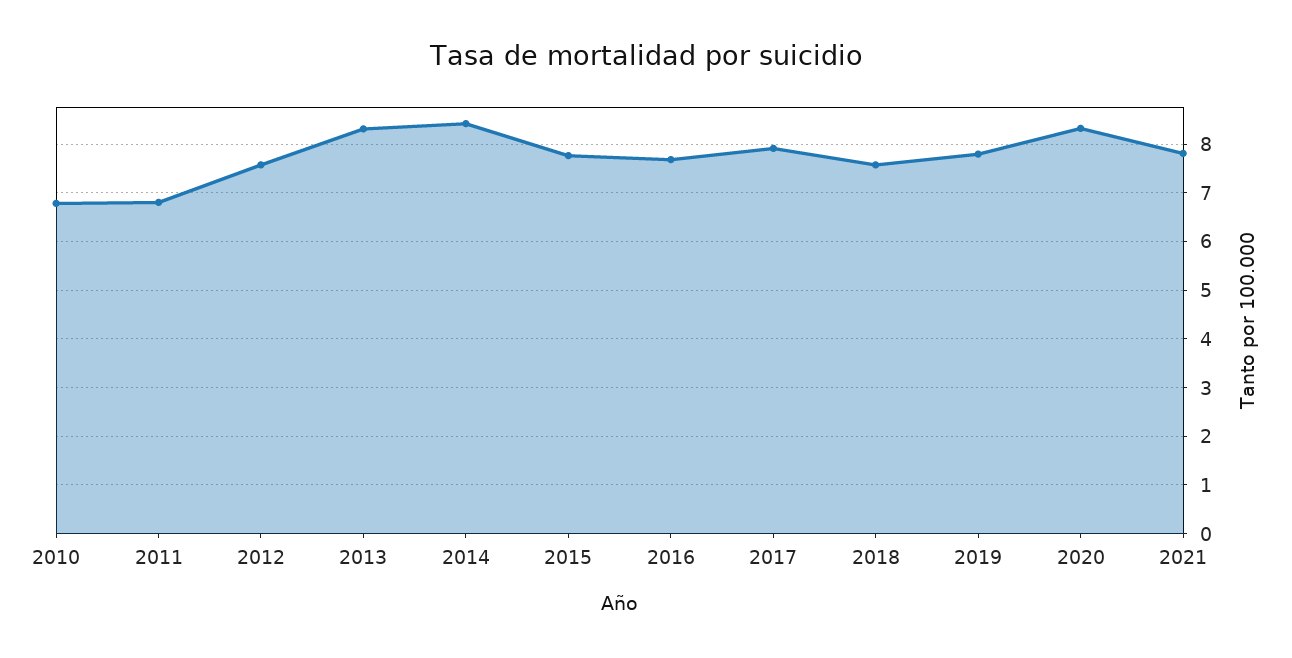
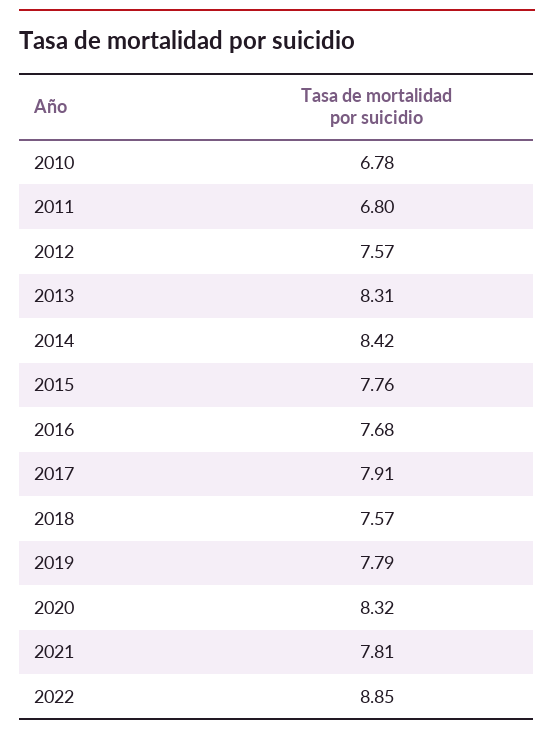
2022: none -> 8.85

